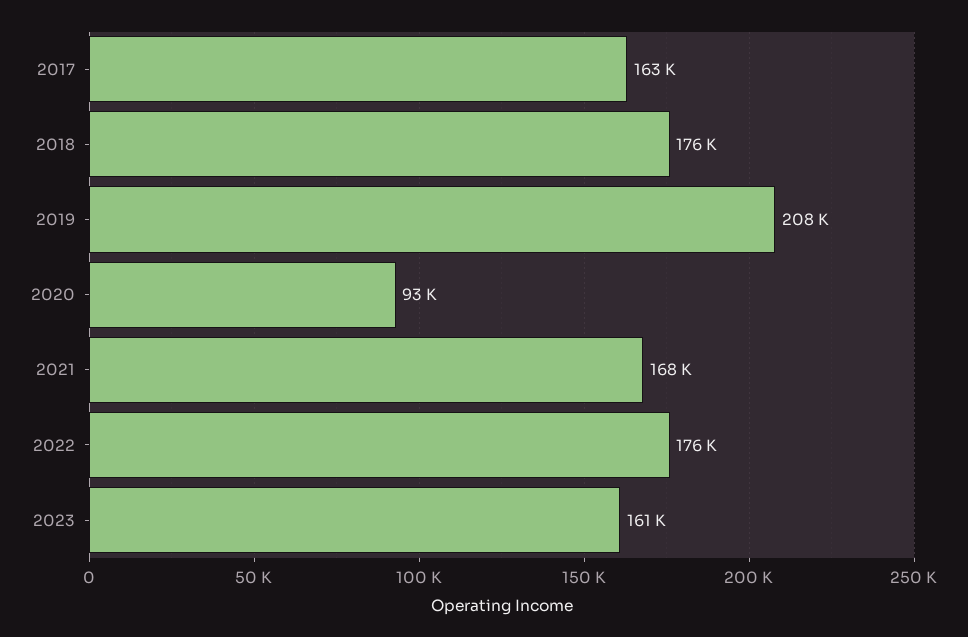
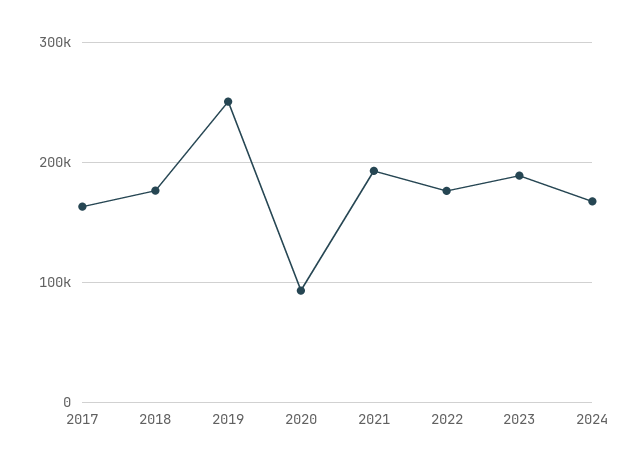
2019: 208000 -> 250000
2021: 168000 -> 190000
2023: 161000 -> 190000
2024: none -> 170000

